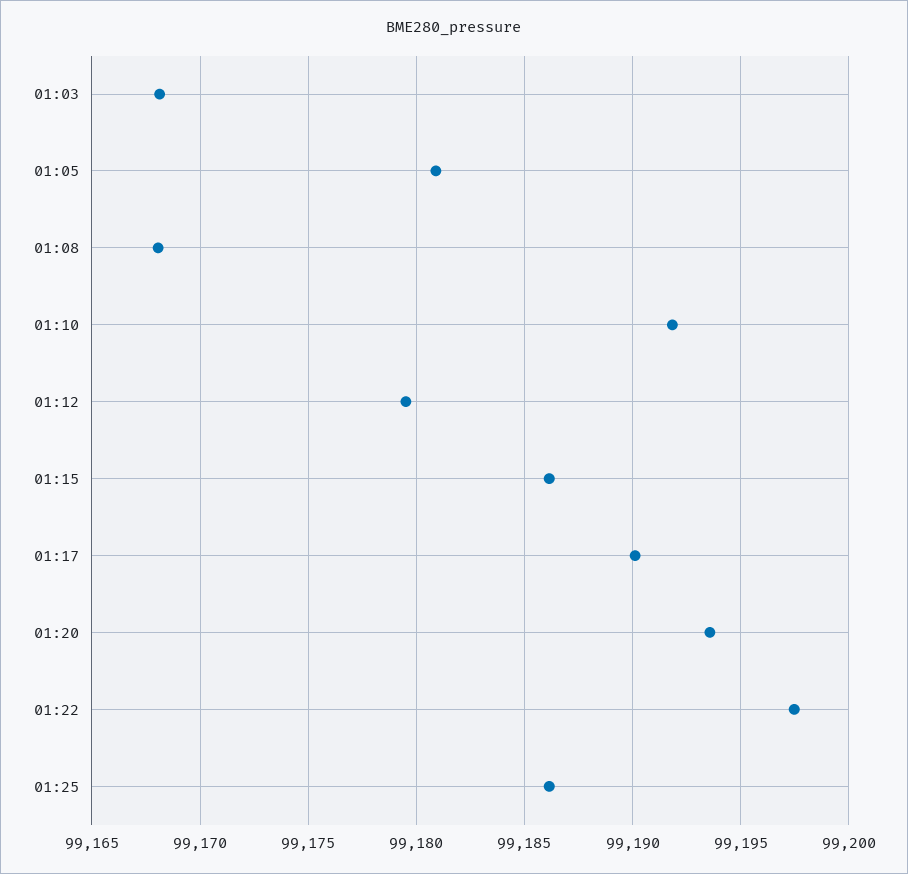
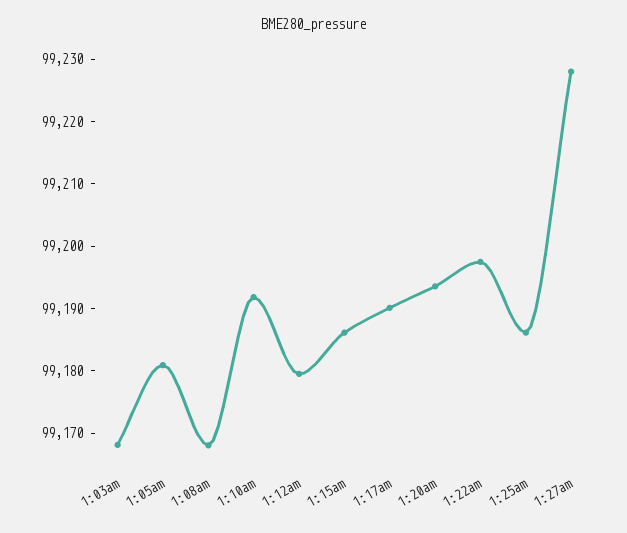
1:27am: none -> 99228

